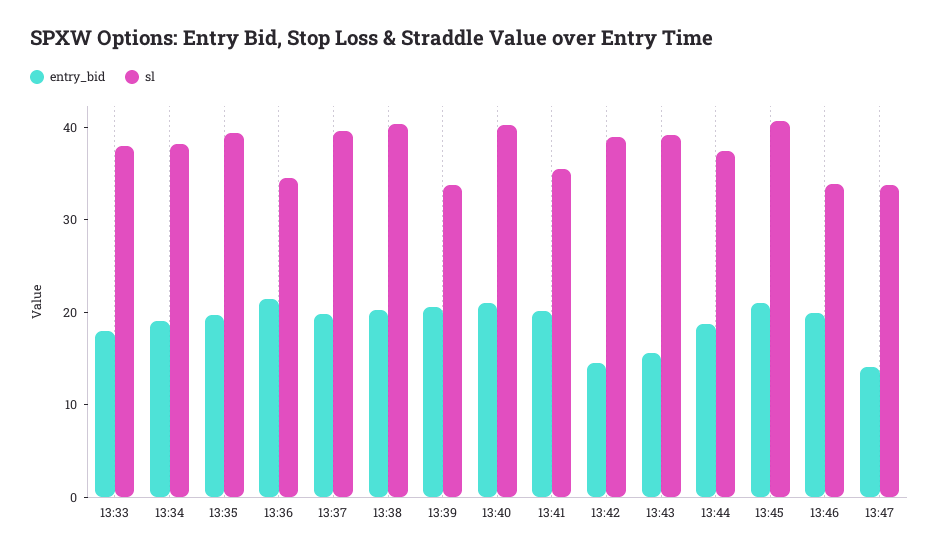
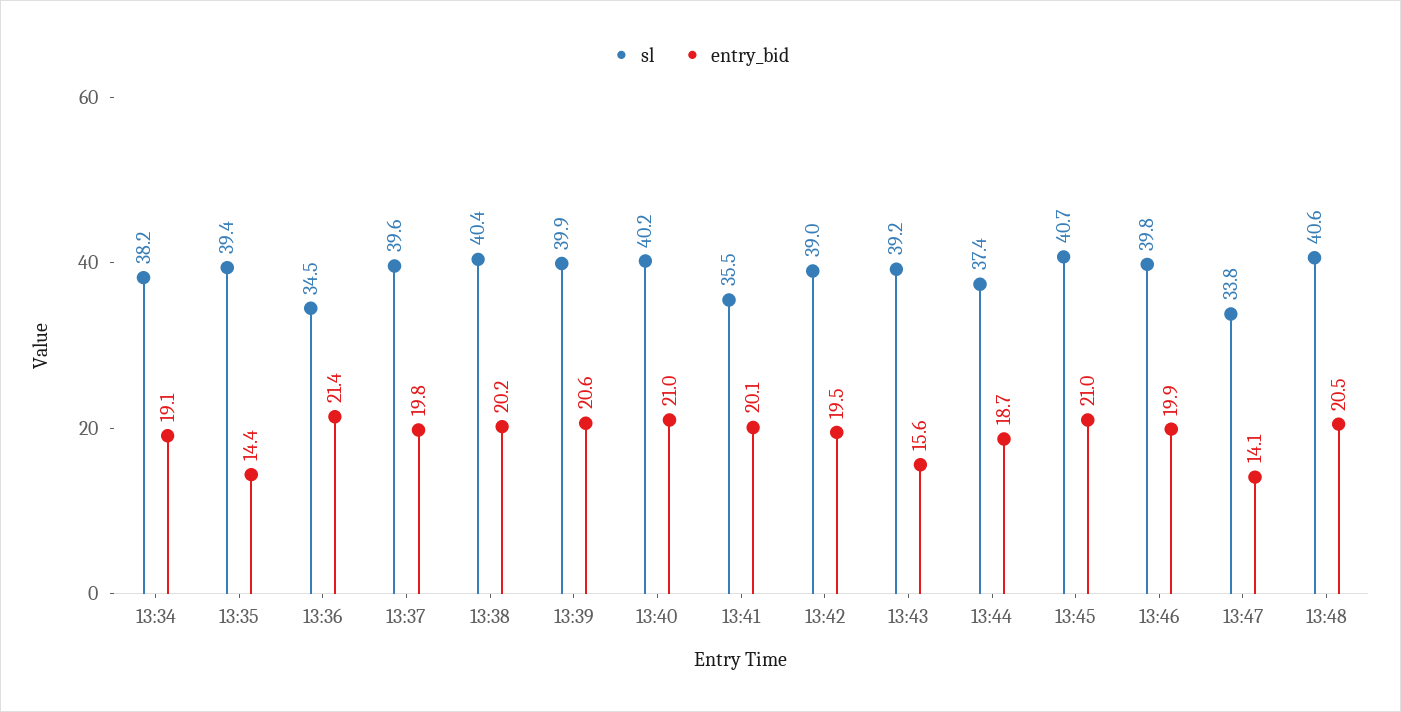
entry_bid, 13:33: 18 -> none
sl, 13:33: 38 -> none
entry_bid, 13:35: 20 -> 14.4
sl, 13:39: 34 -> 39.9
entry_bid, 13:42: 14 -> 19.5
sl, 13:46: 34 -> 39.8
sl, 13:48: none -> 40.6
entry_bid, 13:48: none -> 20.5

